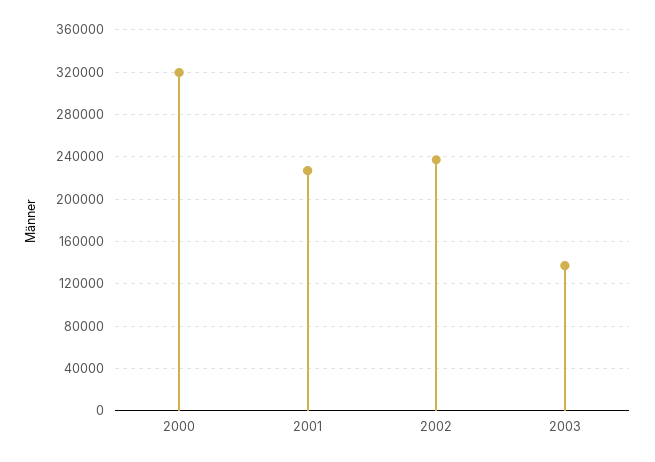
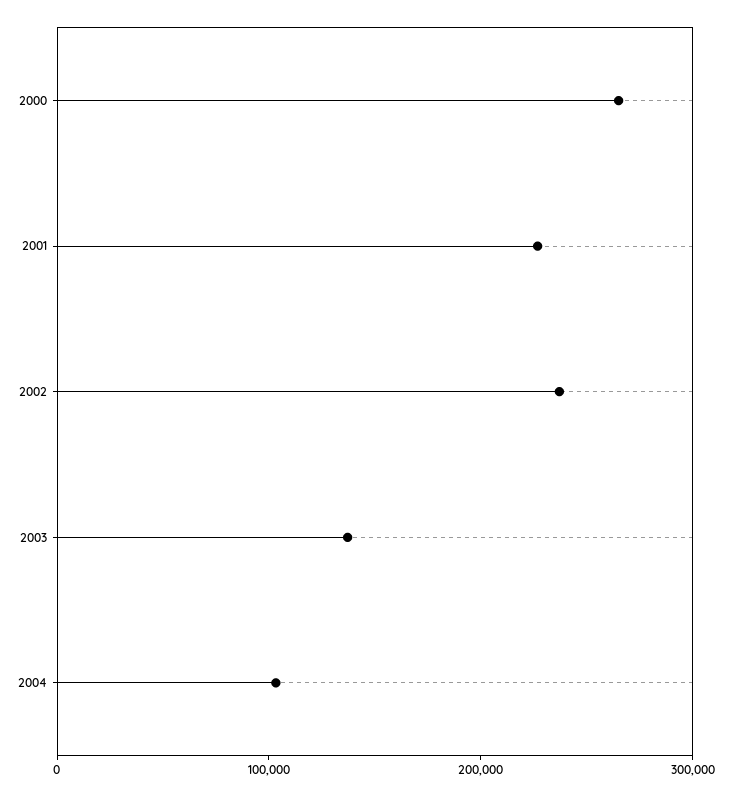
2000: 320000 -> 260000
2004: none -> 100000

